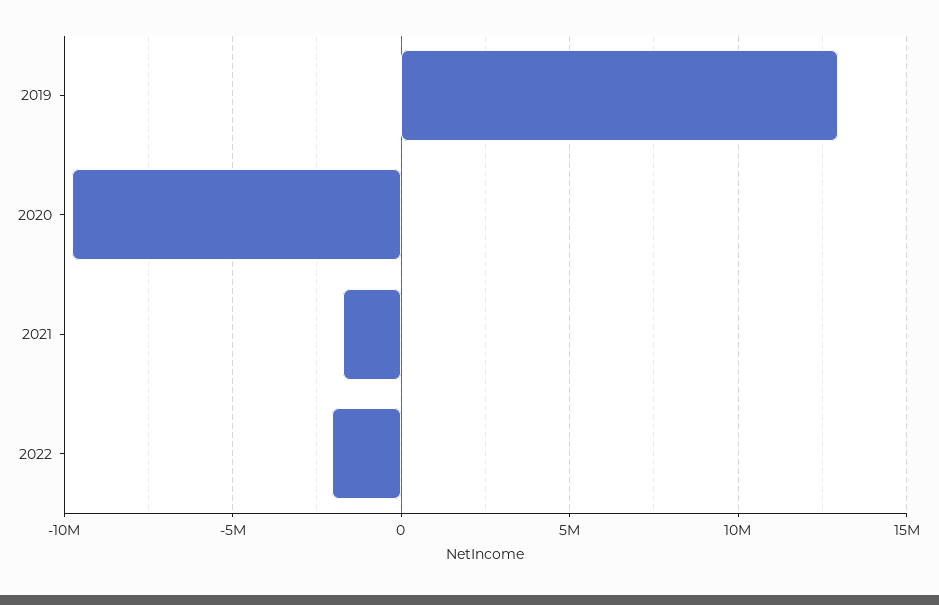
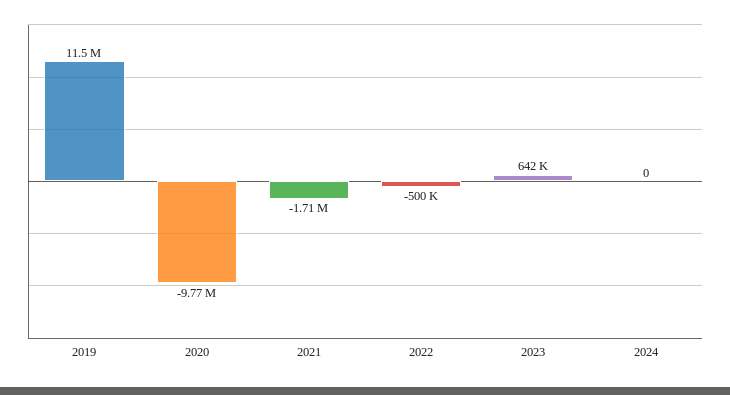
2019: 13000000 -> 11500000
2022: -2000000 -> -500000
2023: none -> 642000
2024: none -> 0

